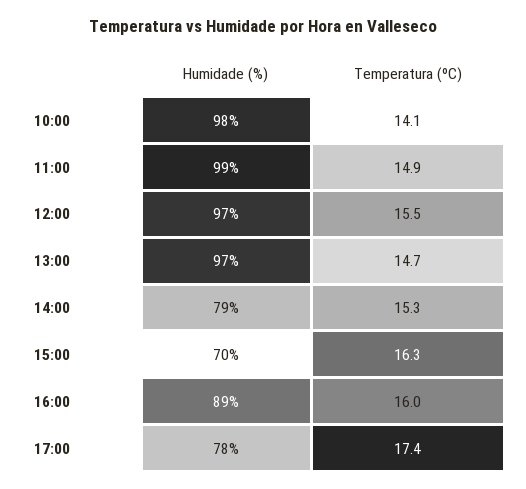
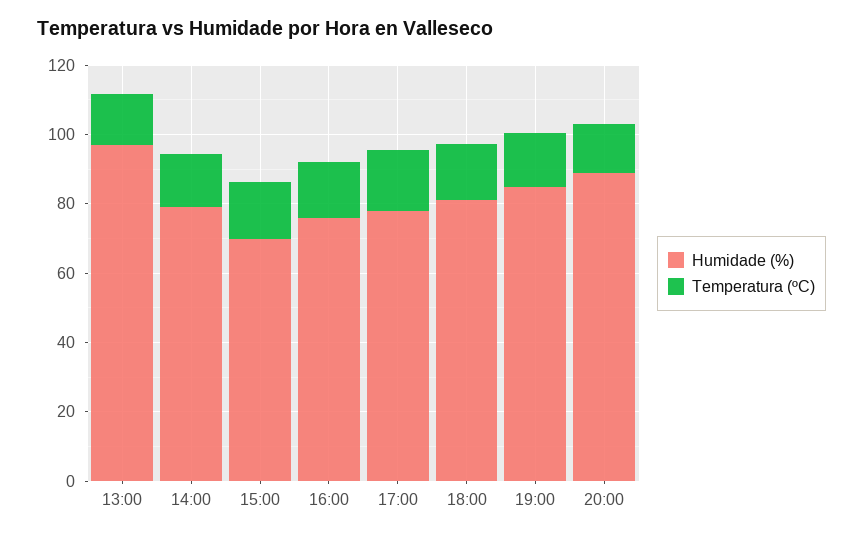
Humidade (%), 10:00: 98 -> none
Temperatura (ºC), 10:00: 14.1 -> none
Humidade (%), 11:00: 99 -> none
Temperatura (ºC), 11:00: 14.9 -> none
Humidade (%), 12:00: 97 -> none
Temperatura (ºC), 12:00: 15.5 -> none
Humidade (%), 16:00: 89 -> 75
Humidade (%), 18:00: none -> 80
Temperatura (ºC), 18:00: none -> 15
Humidade (%), 19:00: none -> 85
Temperatura (ºC), 19:00: none -> 15
Humidade (%), 20:00: none -> 90
Temperatura (ºC), 20:00: none -> 15

